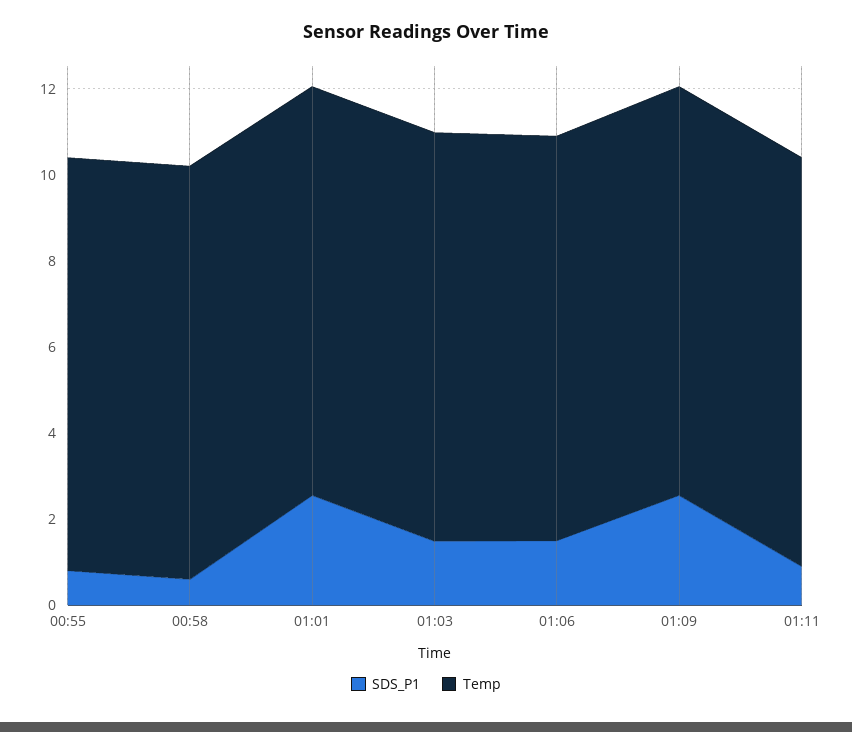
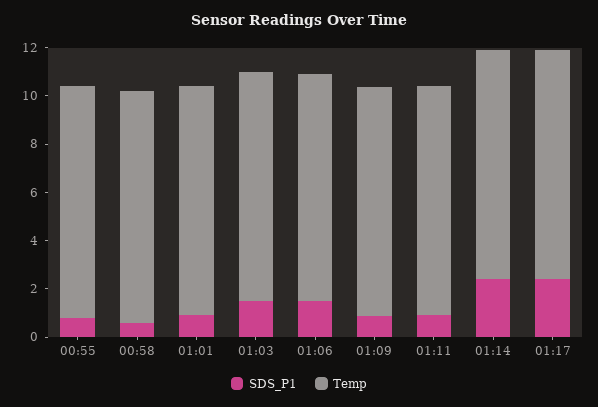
SDS_P1, 01:01: 2.5 -> 1
SDS_P1, 01:09: 2.5 -> 1
SDS_P1, 01:14: none -> 2.5
Temp, 01:14: none -> 9.5
SDS_P1, 01:17: none -> 2.5
Temp, 01:17: none -> 9.5

